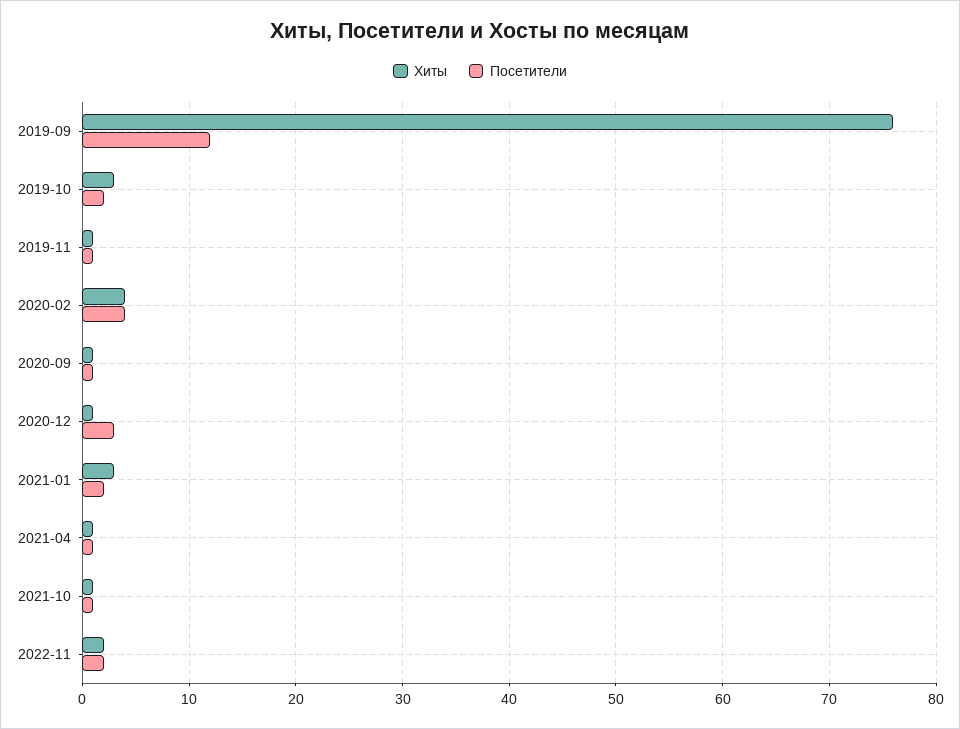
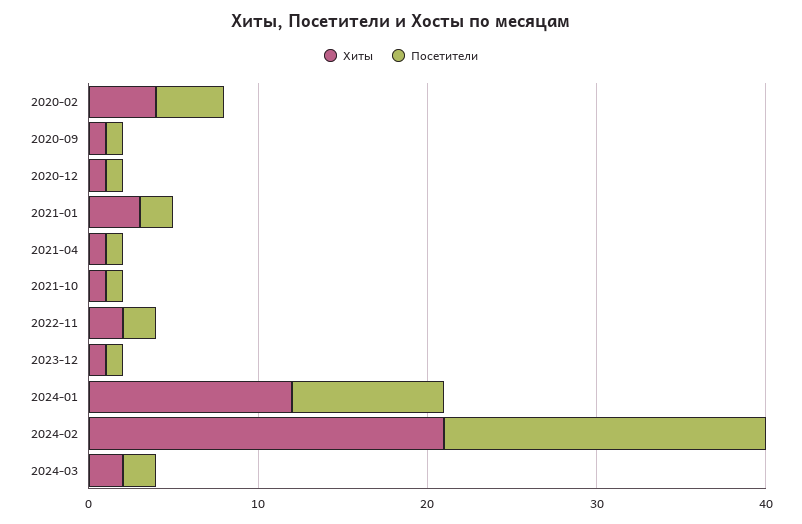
Хиты, 2019-09: 76 -> none
Посетители, 2019-09: 12 -> none
Хиты, 2019-10: 3 -> none
Посетители, 2019-10: 2 -> none
Хиты, 2019-11: 1 -> none
Посетители, 2019-11: 1 -> none
Посетители, 2020-12: 3 -> 1
Хиты, 2023-12: none -> 1
Посетители, 2023-12: none -> 1
Хиты, 2024-01: none -> 12
Посетители, 2024-01: none -> 9
Хиты, 2024-02: none -> 21
Посетители, 2024-02: none -> 19
Хиты, 2024-03: none -> 2
Посетители, 2024-03: none -> 2

